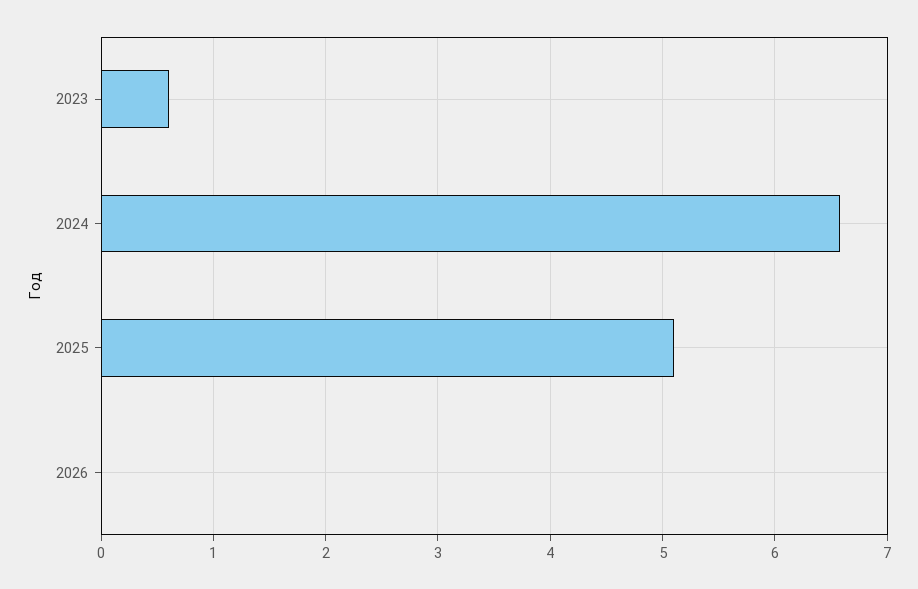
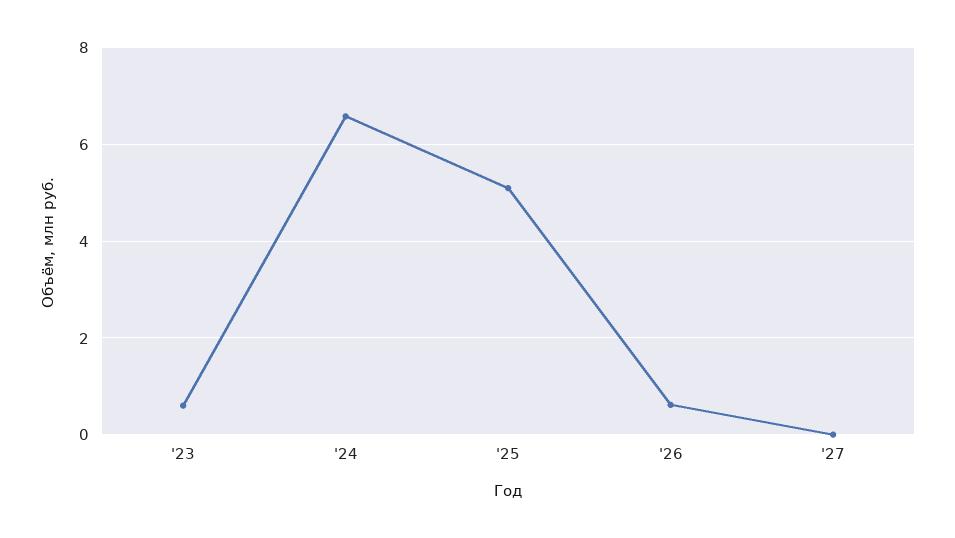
2026: 0 -> 0.6
'27: none -> 0

